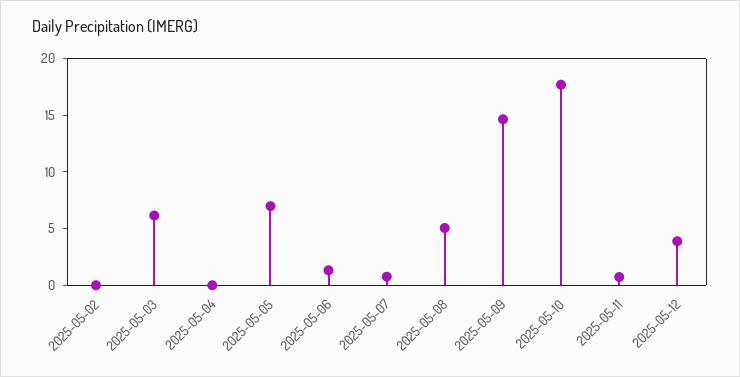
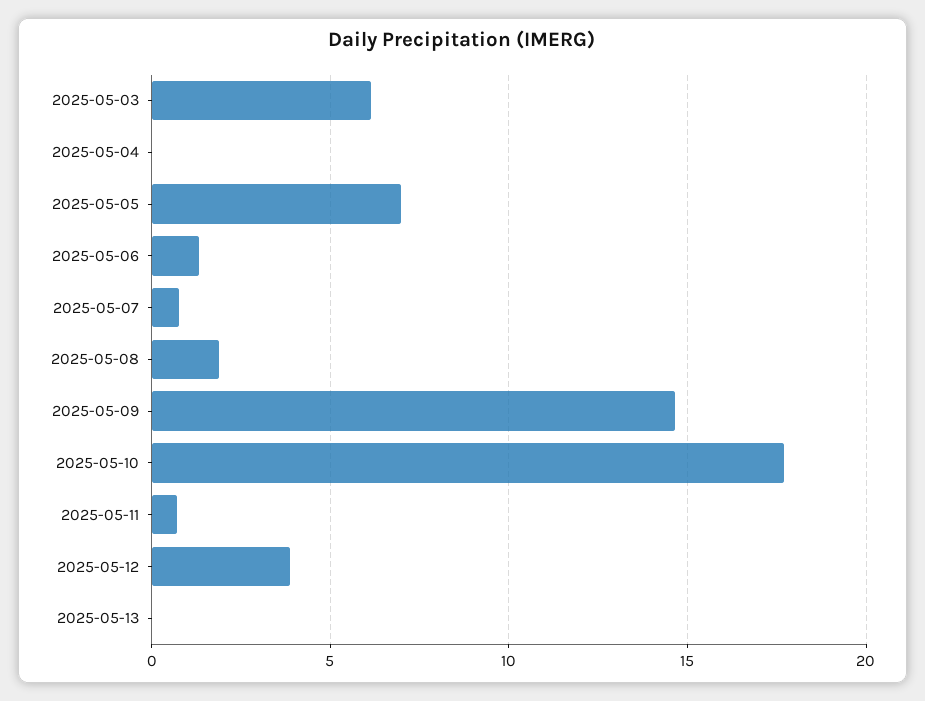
2025-05-02: 0 -> none
2025-05-08: 5 -> 2
2025-05-13: none -> 0

